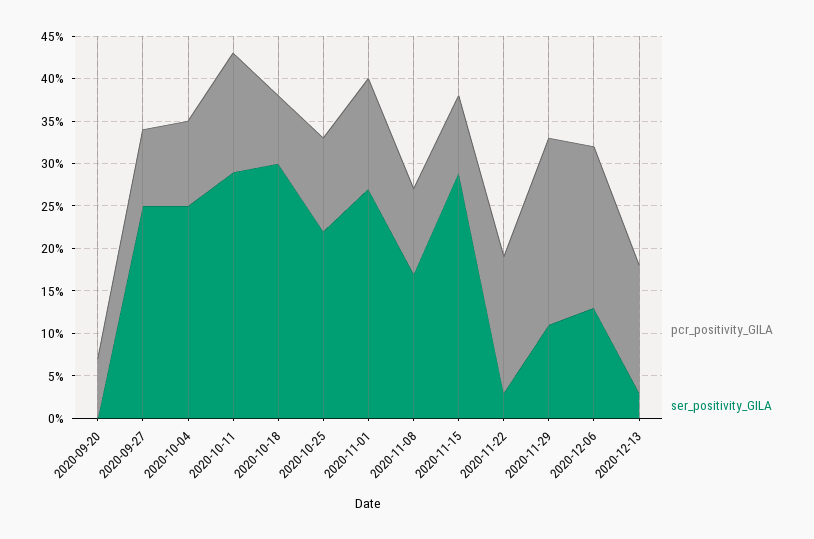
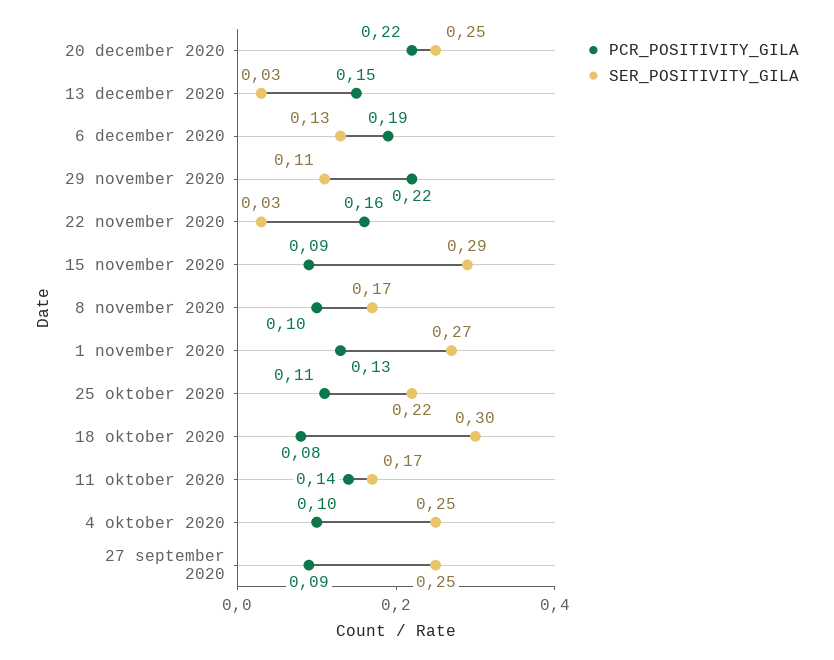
pcr_positivity_GILA, 2020-09-20: 0.07 -> none
ser_positivity_GILA, 2020-09-20: 0 -> none
ser_positivity_GILA, 2020-10-11: 0.29 -> 0.17
pcr_positivity_GILA, 20 december 2020: none -> 0.22
ser_positivity_GILA, 20 december 2020: none -> 0.25

